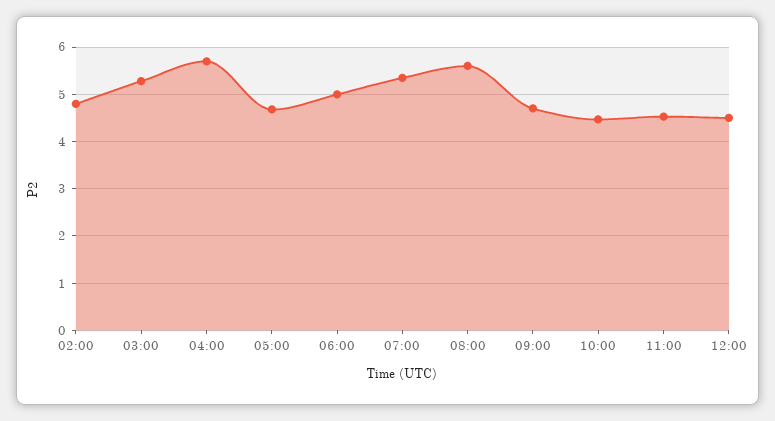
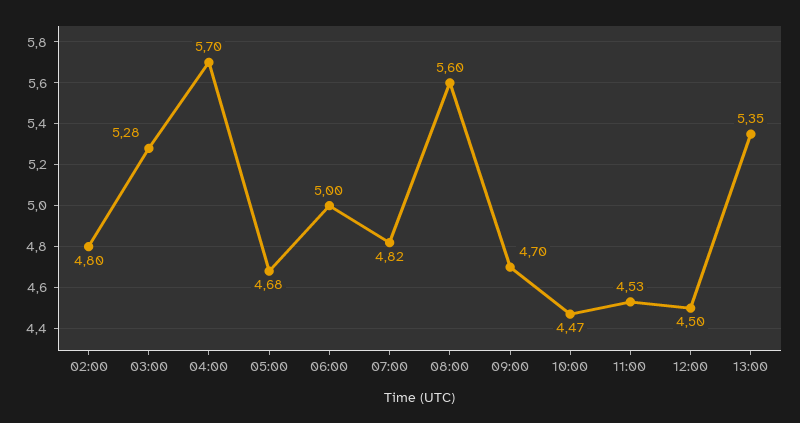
07:00: 5.4 -> 4.82
13:00: none -> 5.35

